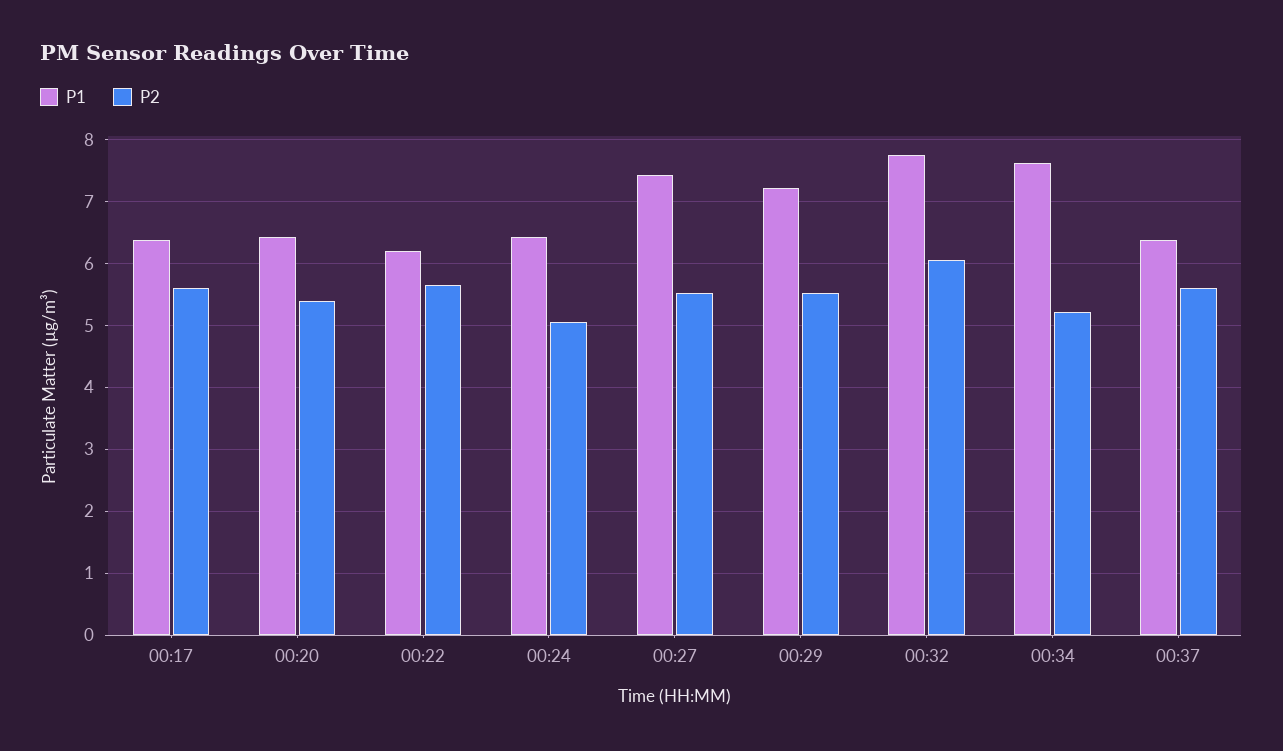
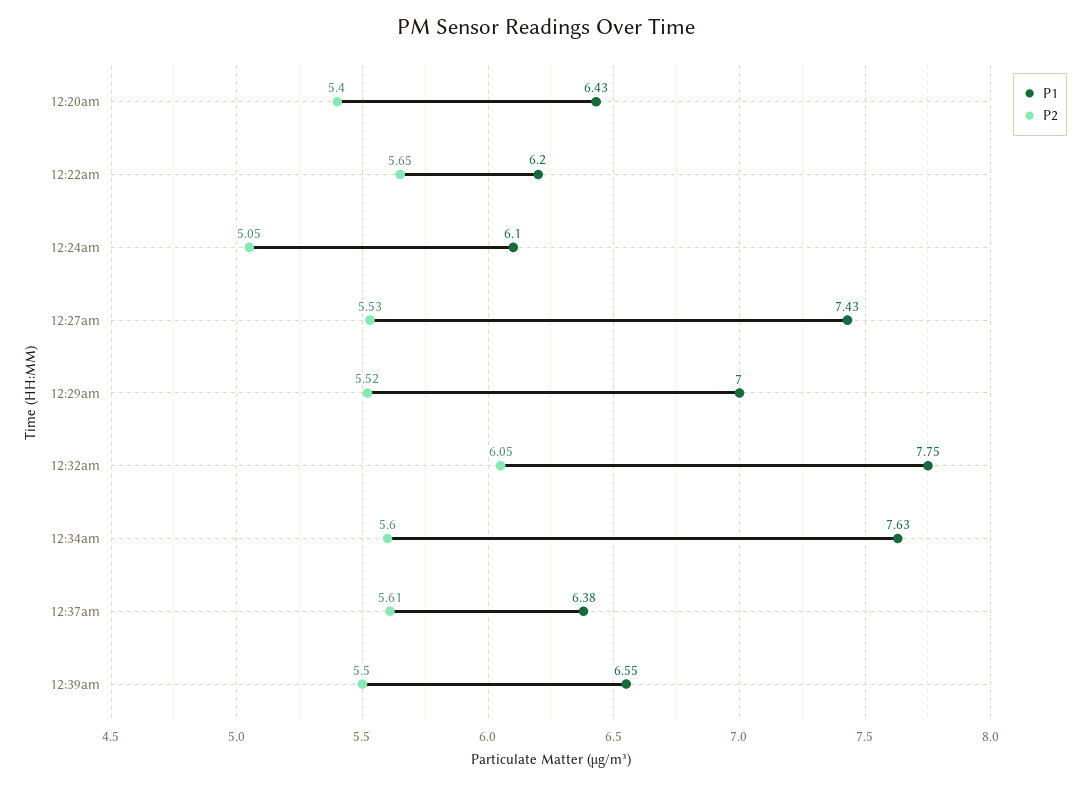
P1, 00:17: 6.4 -> none
P2, 00:17: 5.6 -> none
P1, 00:24: 6.4 -> 6.1
P1, 00:29: 7.2 -> 7
P2, 00:34: 5.2 -> 5.6
P1, 12:39am: none -> 6.55
P2, 12:39am: none -> 5.5

